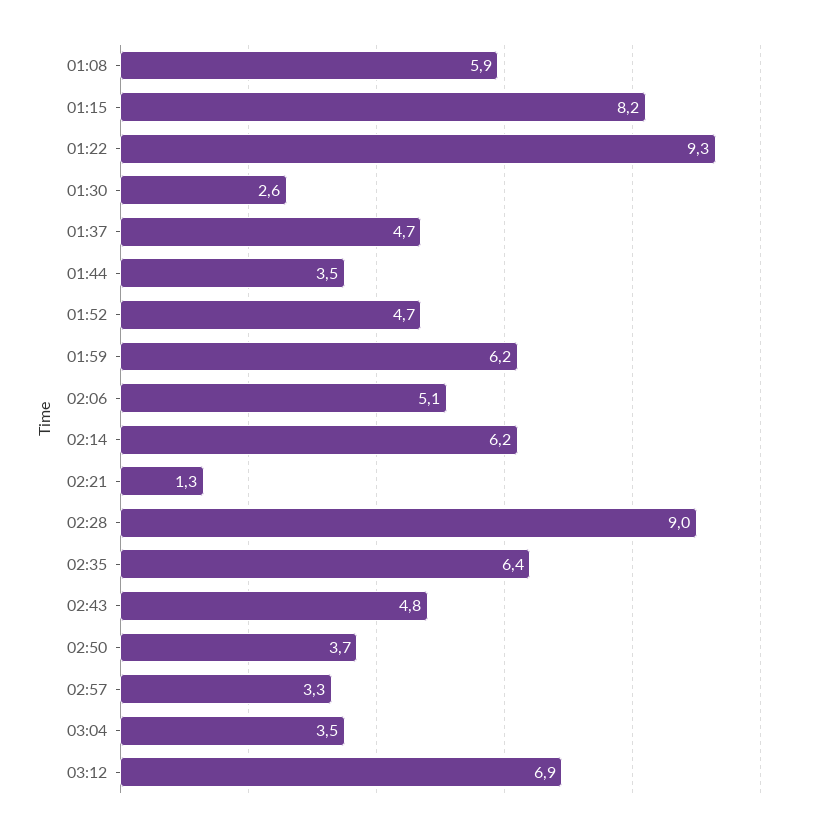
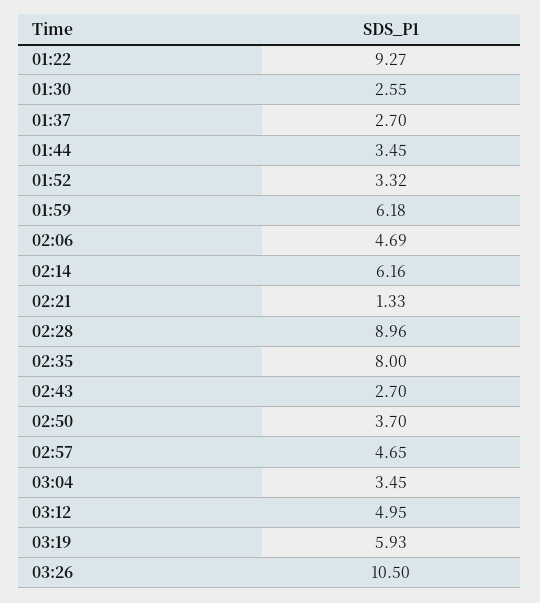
01:08: 5.9 -> none
01:15: 8.2 -> none
01:37: 4.7 -> 2.7
01:52: 4.7 -> 3.32
02:06: 5.1 -> 4.69
02:35: 6.4 -> 8
02:43: 4.8 -> 2.7
02:57: 3.3 -> 4.65
03:12: 6.9 -> 4.95
03:19: none -> 5.93
03:26: none -> 10.5

